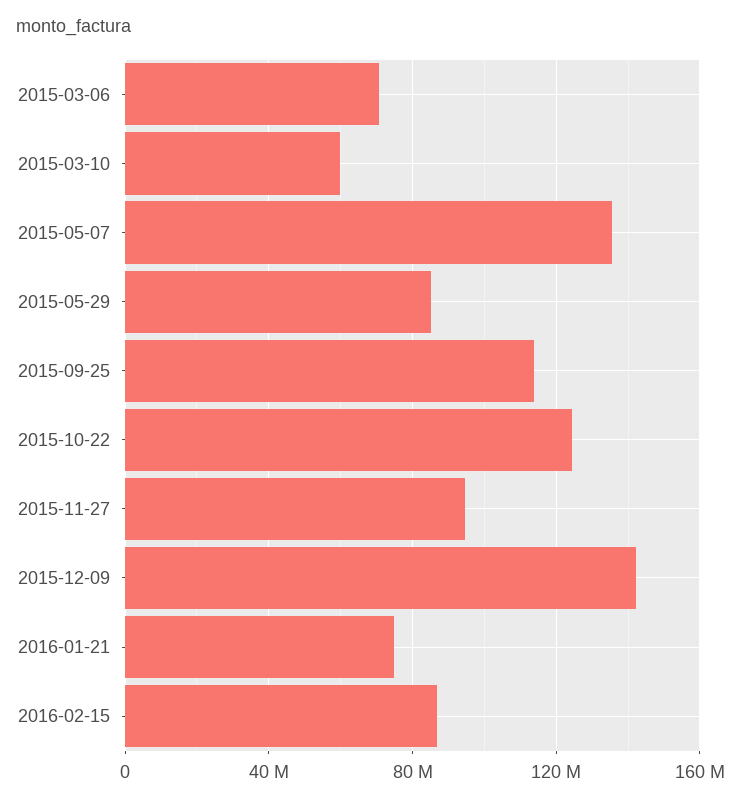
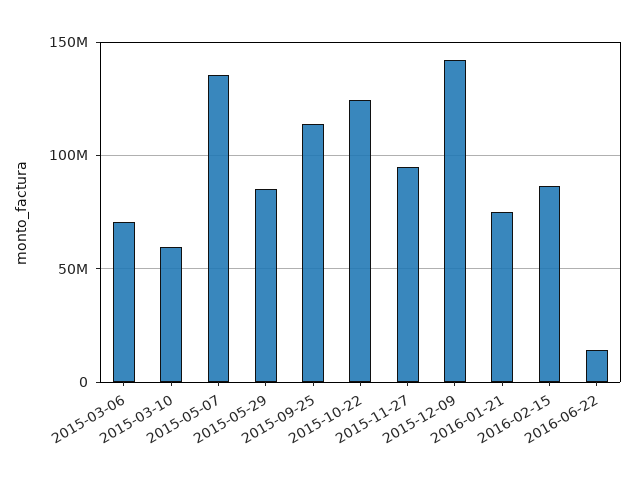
2016-06-22: none -> 15000000

